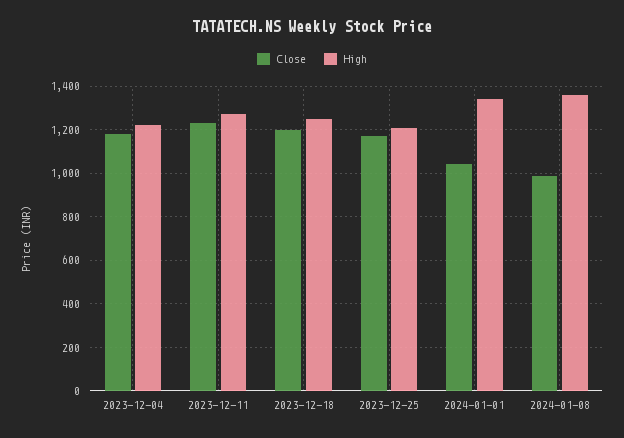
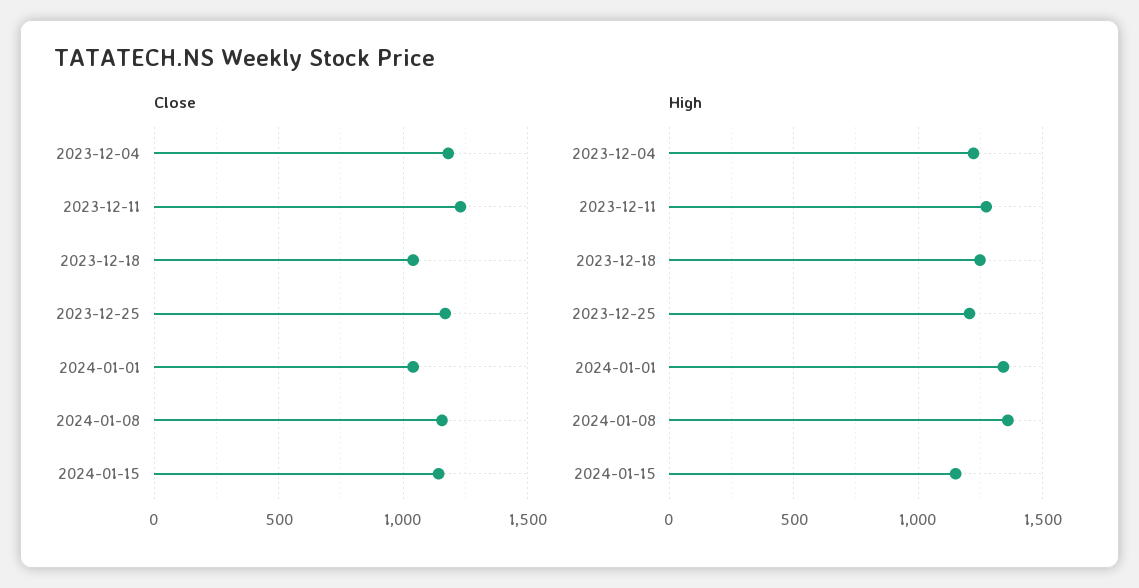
Close, 2023-12-18: 1200 -> 1050
Close, 2024-01-08: 1000 -> 1150
Close, 2024-01-15: none -> 1150
High, 2024-01-15: none -> 1150

